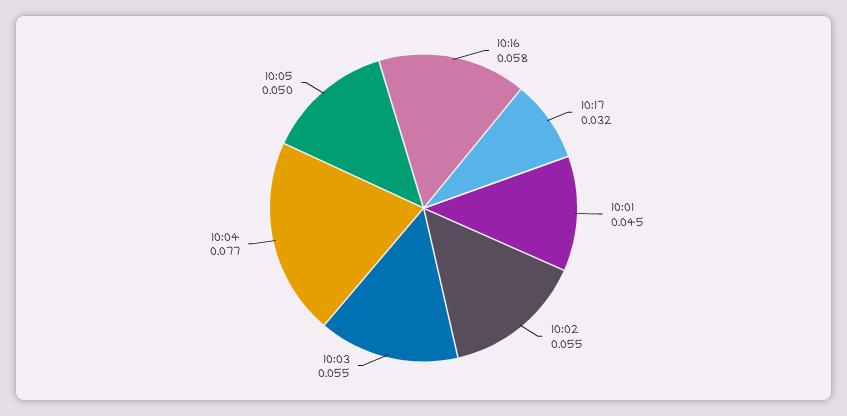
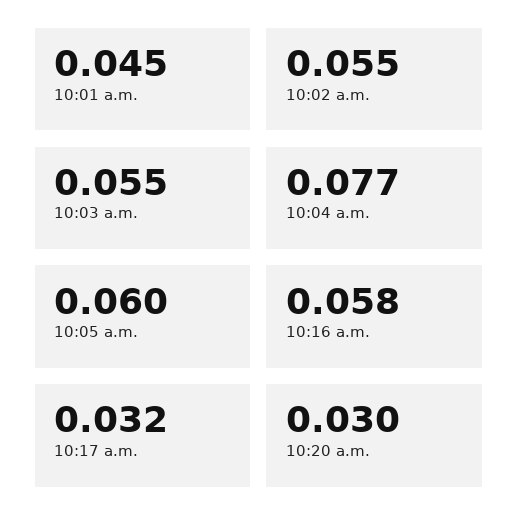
10:05: 0.05 -> 0.06
10:20 a.m.: none -> 0.03

